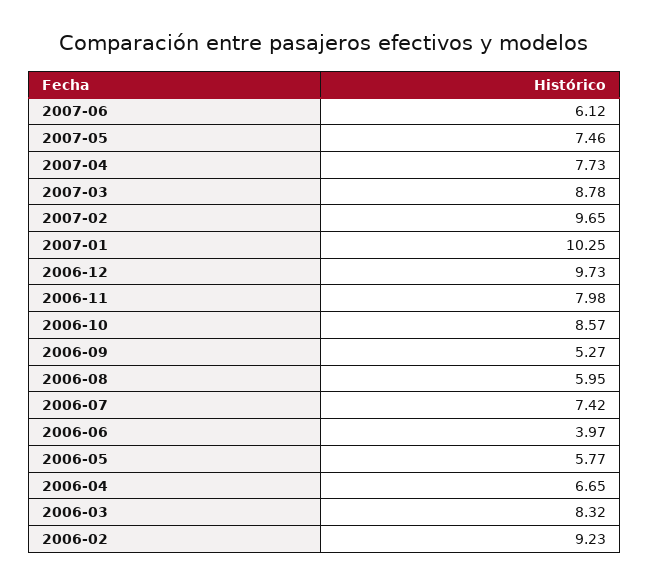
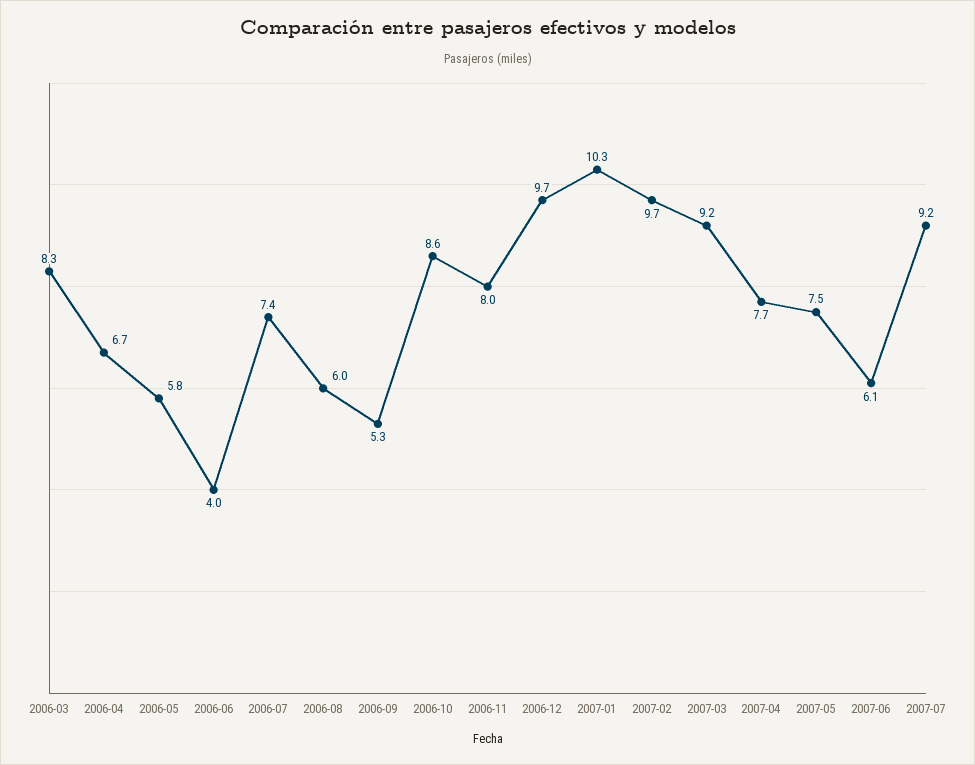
2007-03: 8.78 -> 9.2
2006-02: 9.23 -> none
2007-07: none -> 9.2

